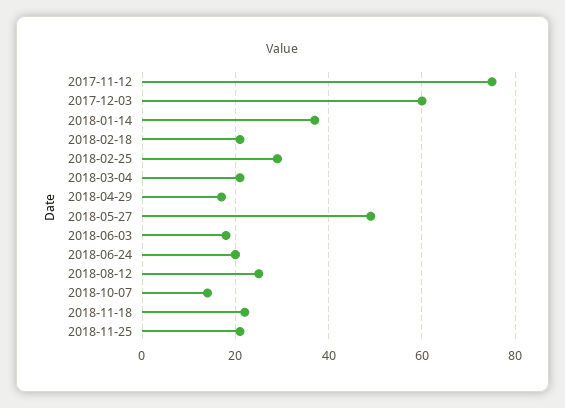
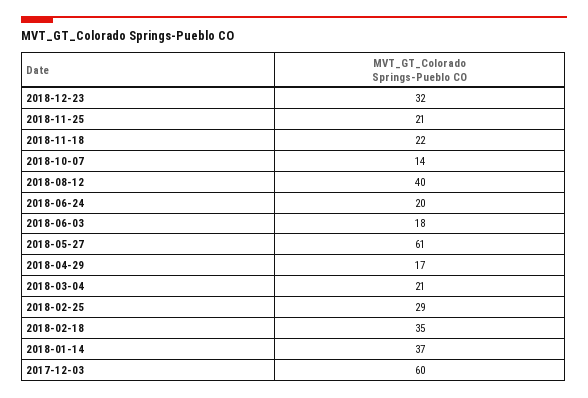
2017-11-12: 75 -> none
2018-02-18: 20 -> 35
2018-05-27: 50 -> 61
2018-08-12: 25 -> 40
2018-12-23: none -> 32

